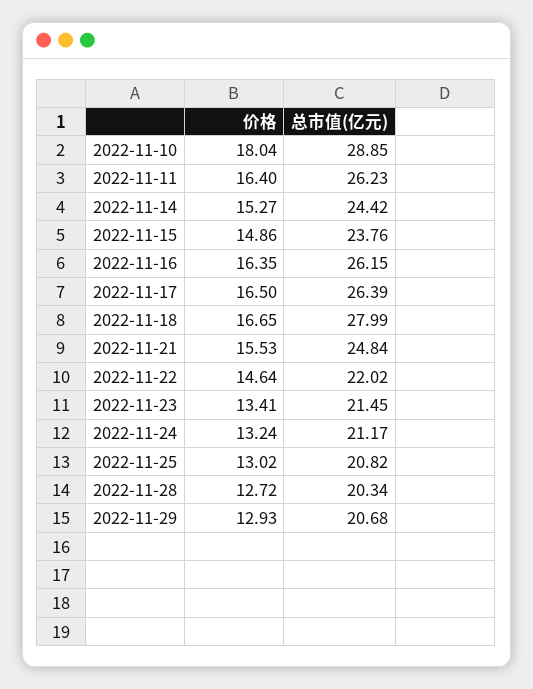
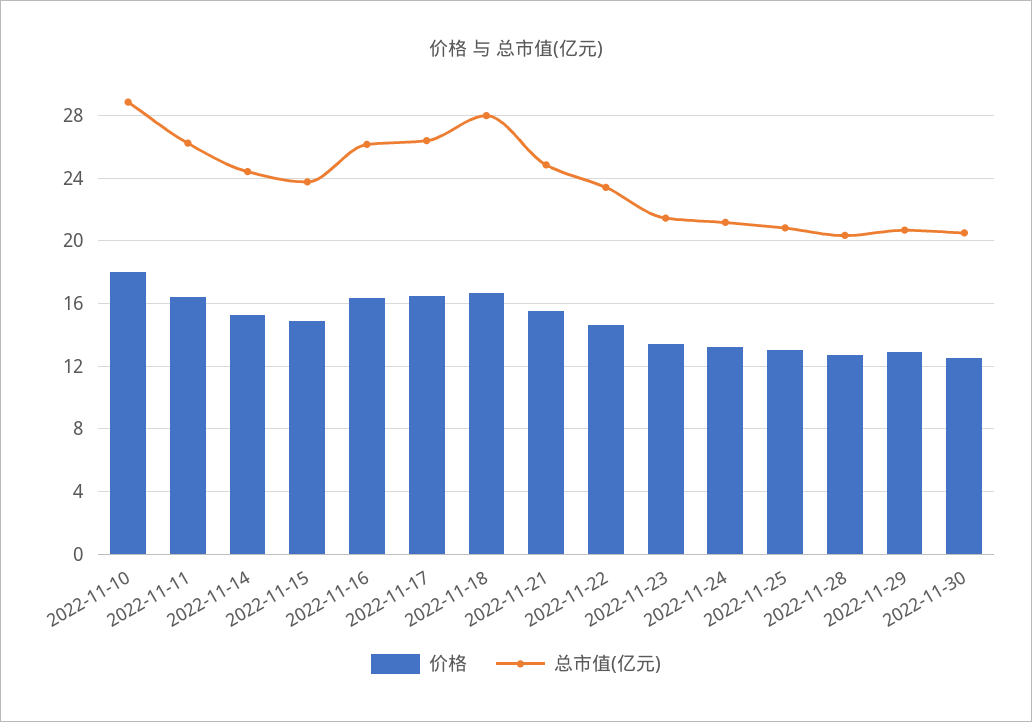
总市值(亿元), 2022-11-22: 22.02 -> 23.5
价格, 2022-11-30: none -> 12.5
总市值(亿元), 2022-11-30: none -> 20.5

